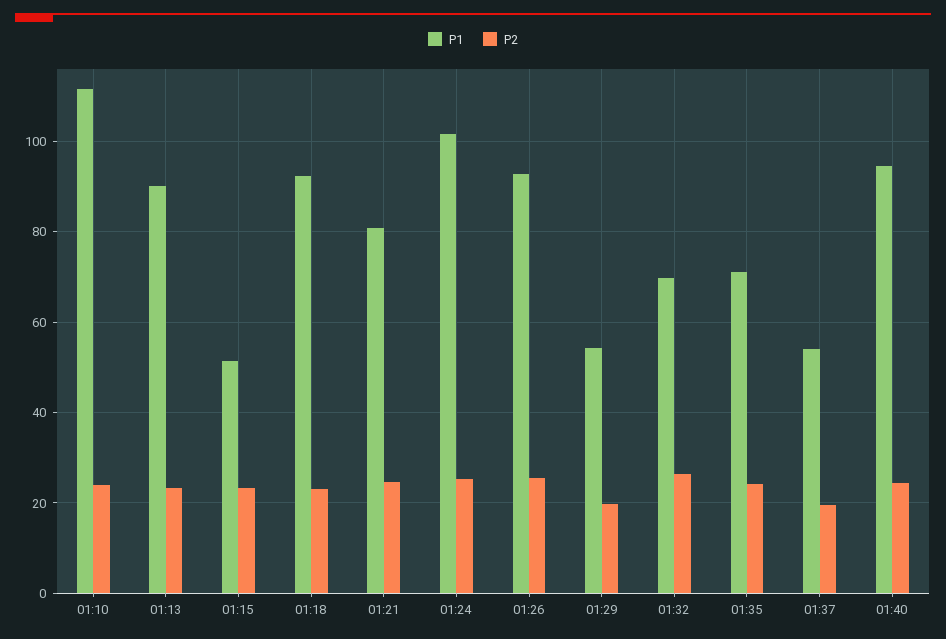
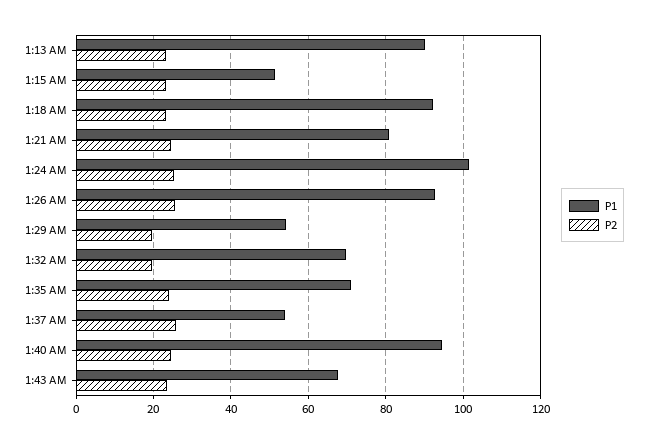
P1, 01:10: 112 -> none
P2, 01:10: 24 -> none
P2, 01:32: 26 -> 20
P2, 01:37: 20 -> 26
P1, 1:43 AM: none -> 68
P2, 1:43 AM: none -> 24

